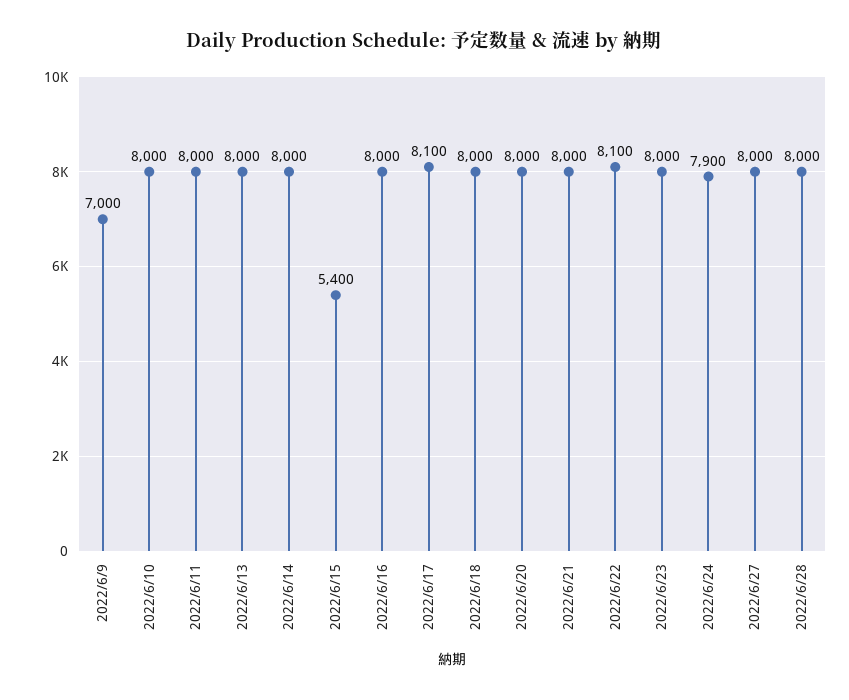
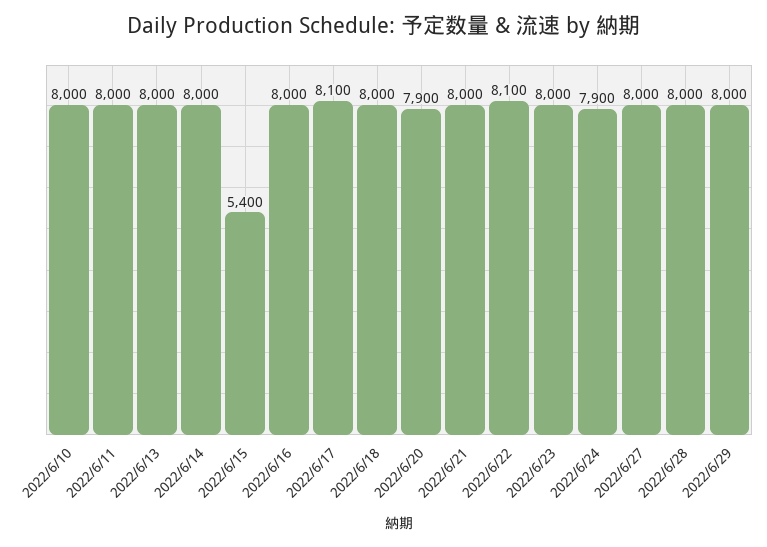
2022/6/9: 7000 -> none
2022/6/20: 8000 -> 7900
2022/6/29: none -> 8000

